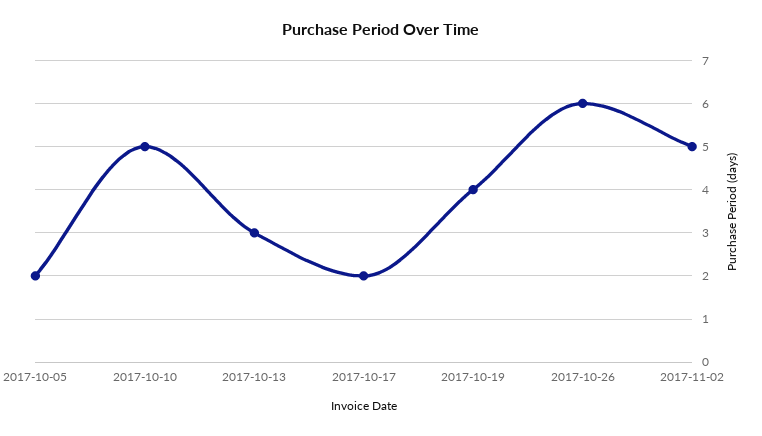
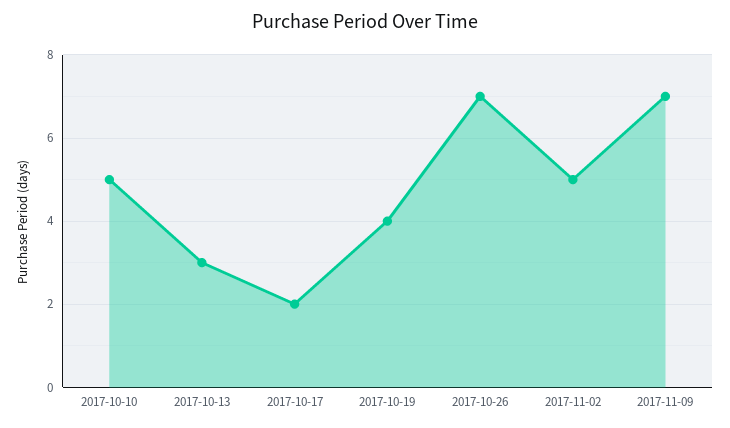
2017-10-05: 2 -> none
2017-10-26: 6 -> 7
2017-11-09: none -> 7

